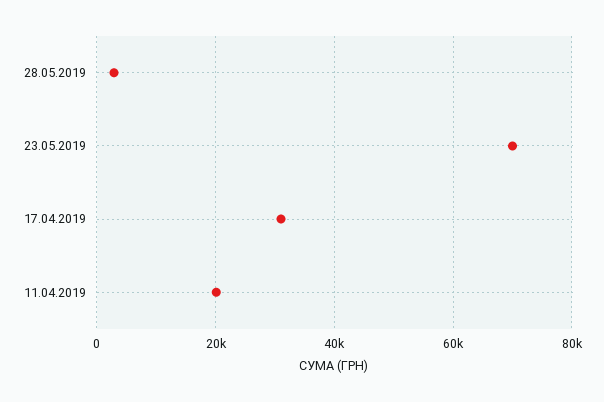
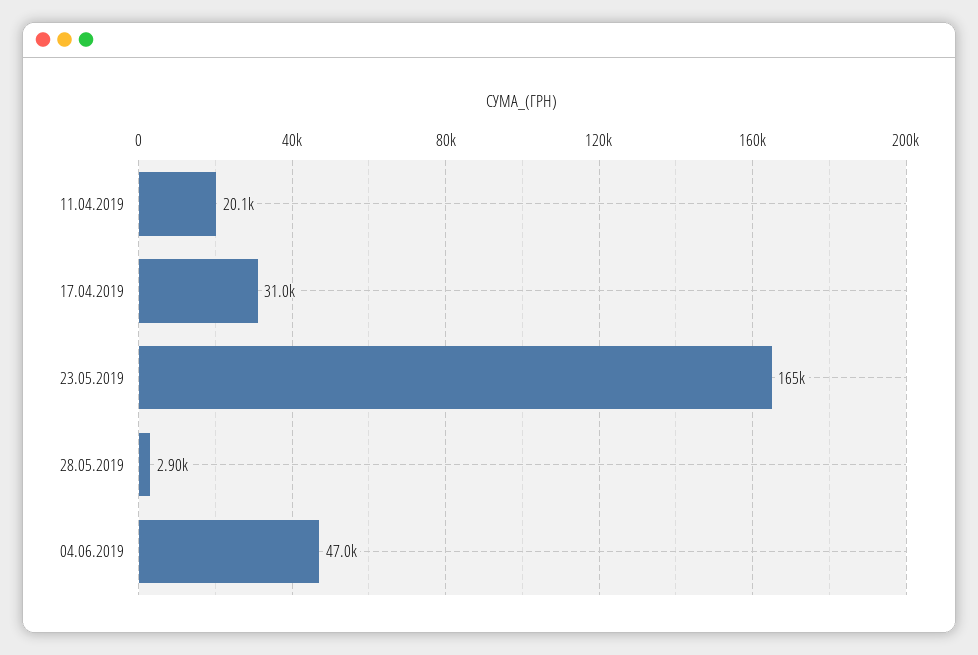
23.05.2019: 70000 -> 165000
04.06.2019: none -> 47000

